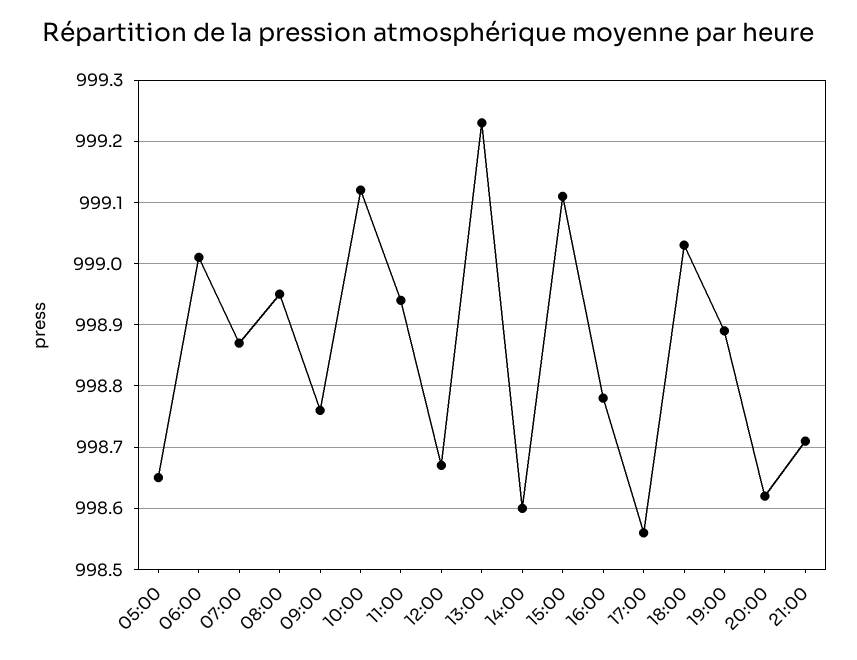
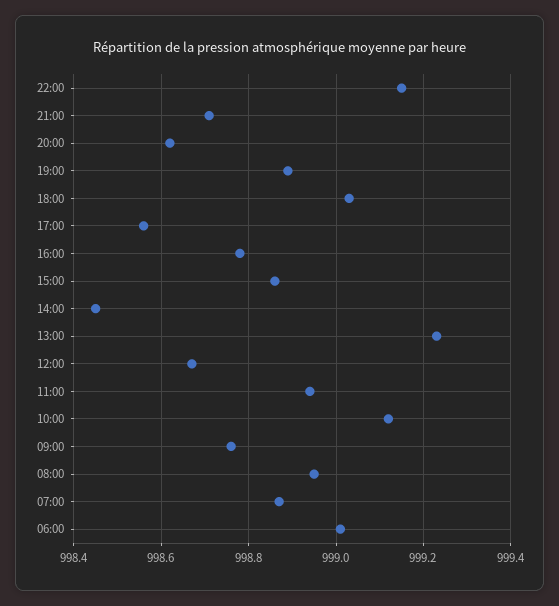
05:00: 998.65 -> none
14:00: 998.6 -> 998.45
15:00: 999.11 -> 998.85
22:00: none -> 999.15

